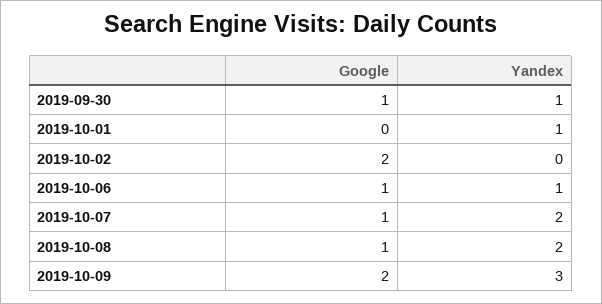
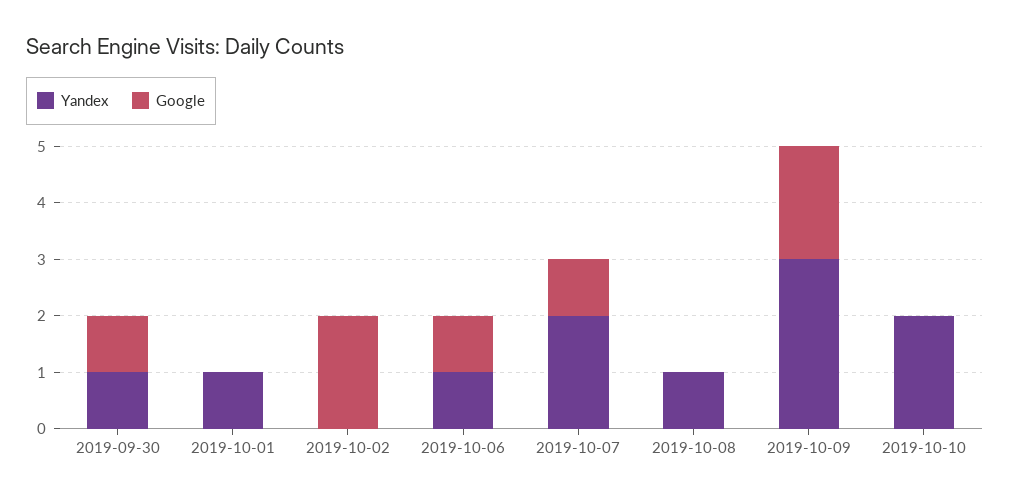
Google, 2019-10-08: 1 -> 0
Yandex, 2019-10-08: 2 -> 1
Yandex, 2019-10-10: none -> 2
Google, 2019-10-10: none -> 0

